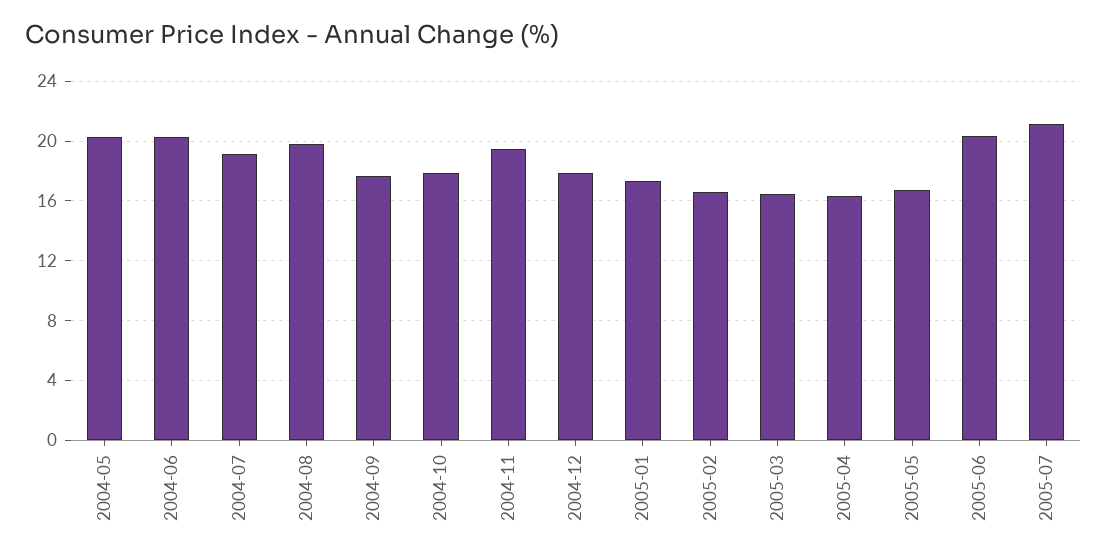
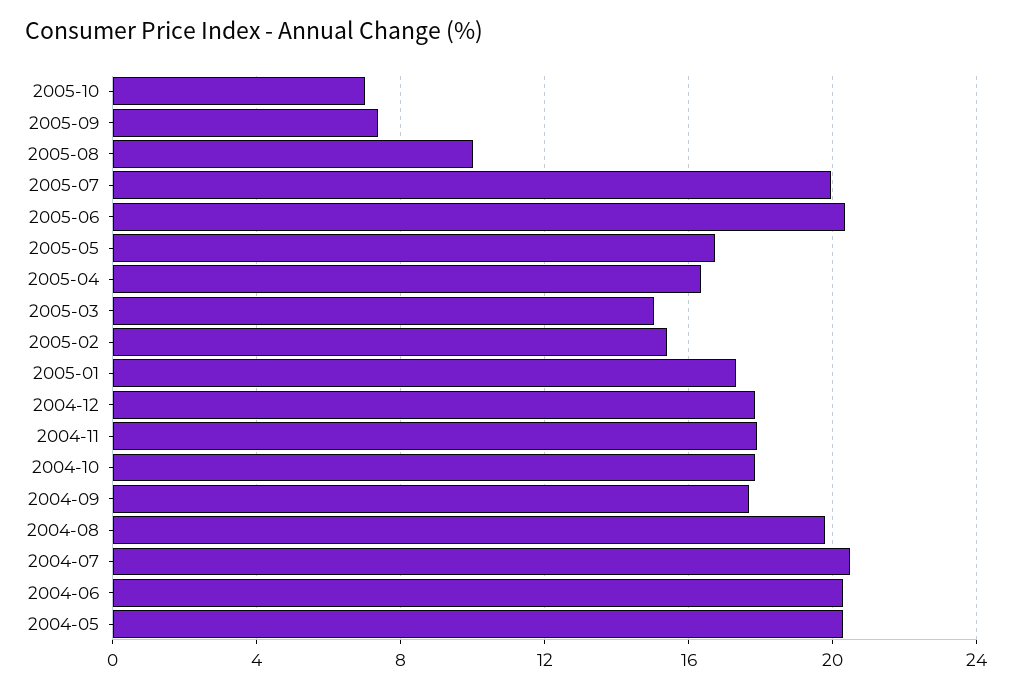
2004-07: 19 -> 20.5
2004-11: 19.5 -> 18
2005-02: 16.5 -> 15.5
2005-03: 16.5 -> 15
2005-07: 21 -> 20
2005-10: none -> 7
2005-09: none -> 7.5
2005-08: none -> 10

